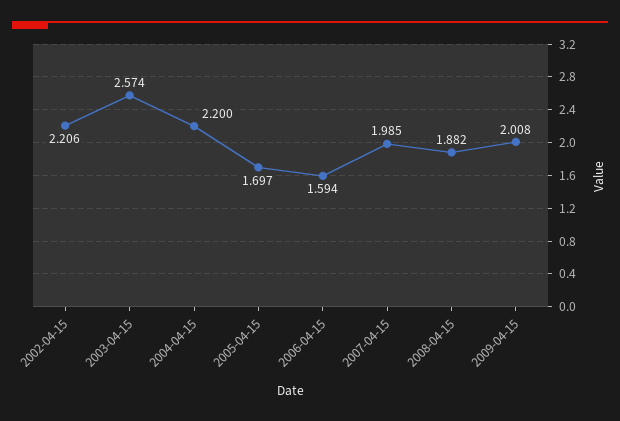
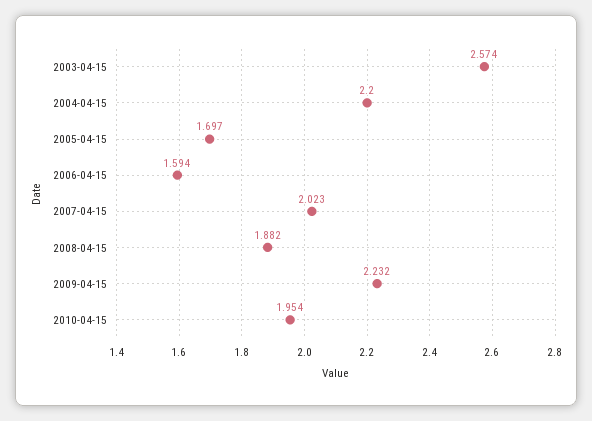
2002-04-15: 2.206 -> none
2007-04-15: 1.985 -> 2.023
2009-04-15: 2.008 -> 2.232
2010-04-15: none -> 1.954

